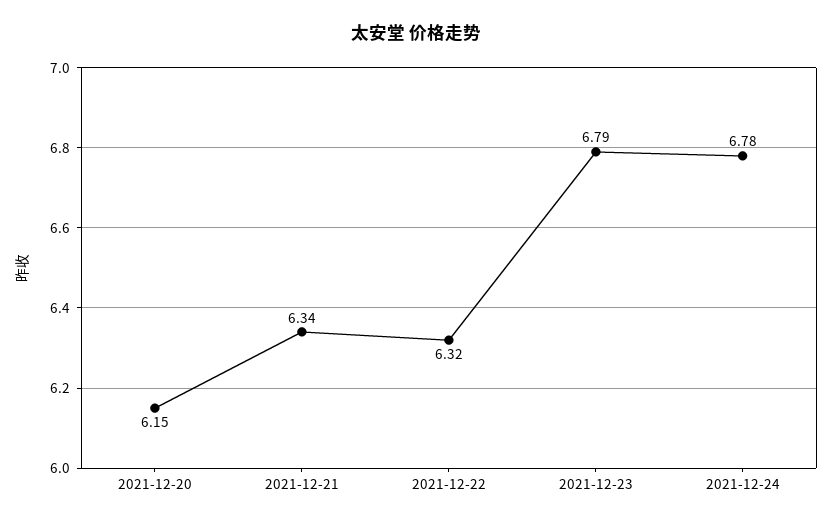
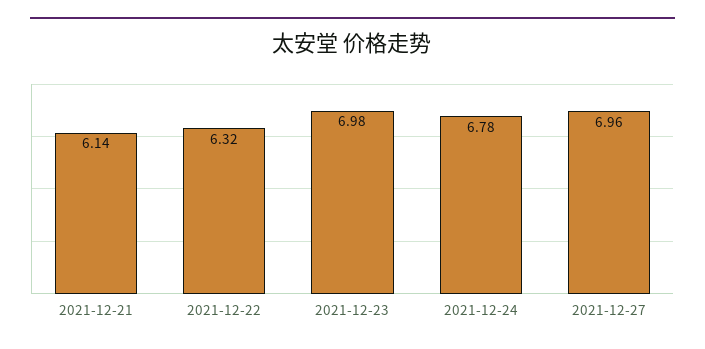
2021-12-20: 6.15 -> none
2021-12-21: 6.34 -> 6.14
2021-12-23: 6.79 -> 6.98
2021-12-27: none -> 6.96

